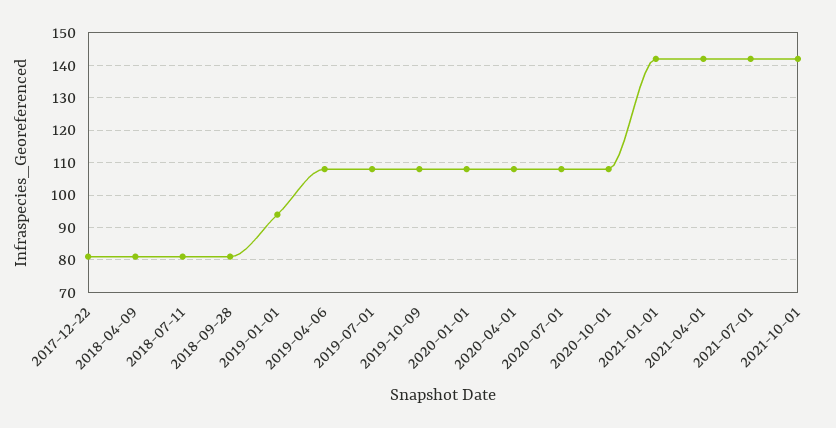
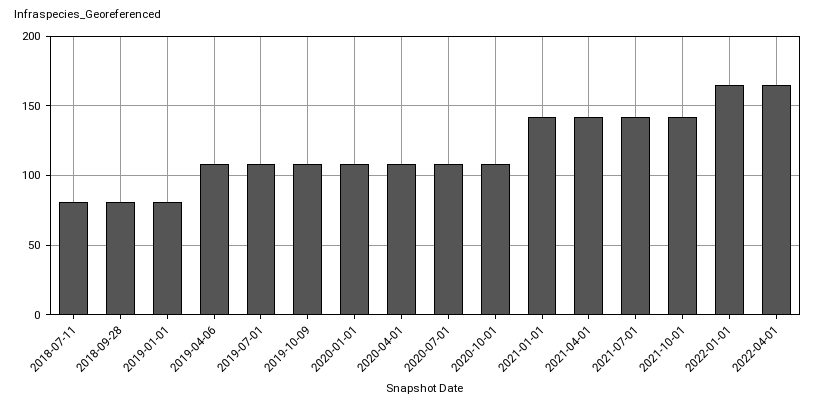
2017-12-22: 80 -> none
2018-04-09: 80 -> none
2019-01-01: 95 -> 80
2022-01-01: none -> 165
2022-04-01: none -> 165

